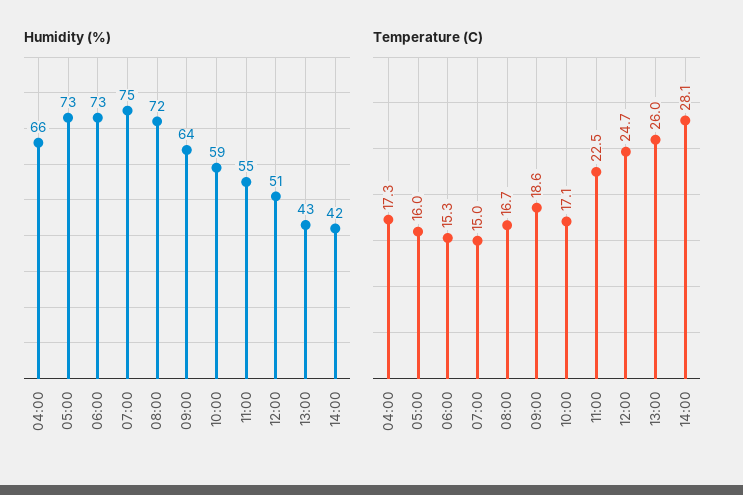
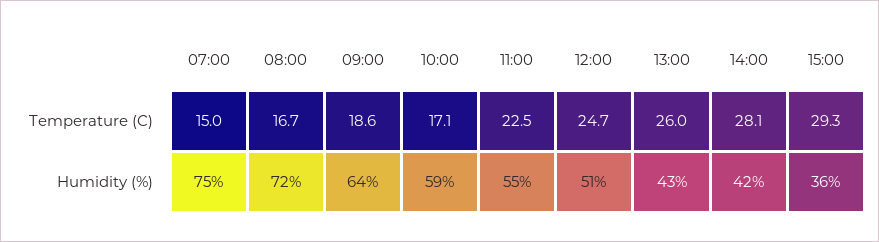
Humidity (%), 04:00: 66 -> none
Humidity (%), 05:00: 73 -> none
Humidity (%), 06:00: 73 -> none
Temperature (C), 04:00: 17.3 -> none
Temperature (C), 05:00: 16 -> none
Temperature (C), 06:00: 15.3 -> none
Temperature (C), 15:00: none -> 29.3
Humidity (%), 15:00: none -> 36

